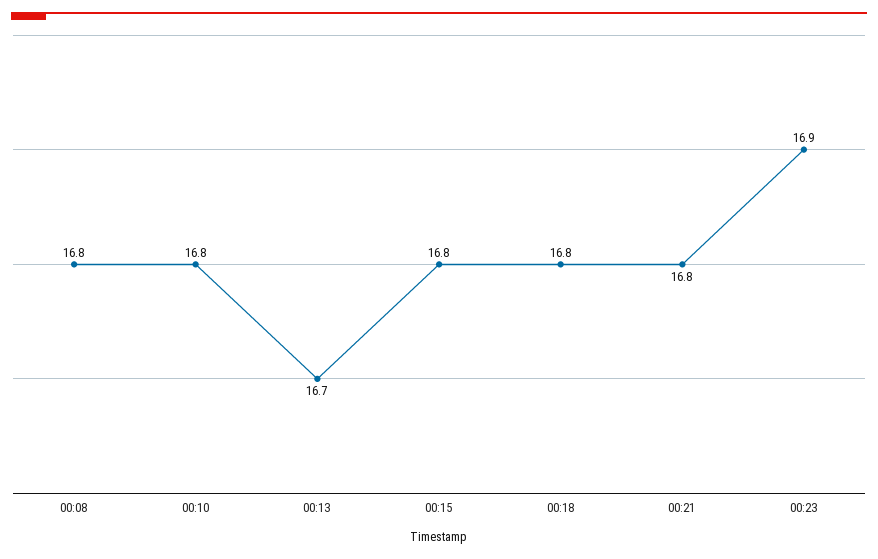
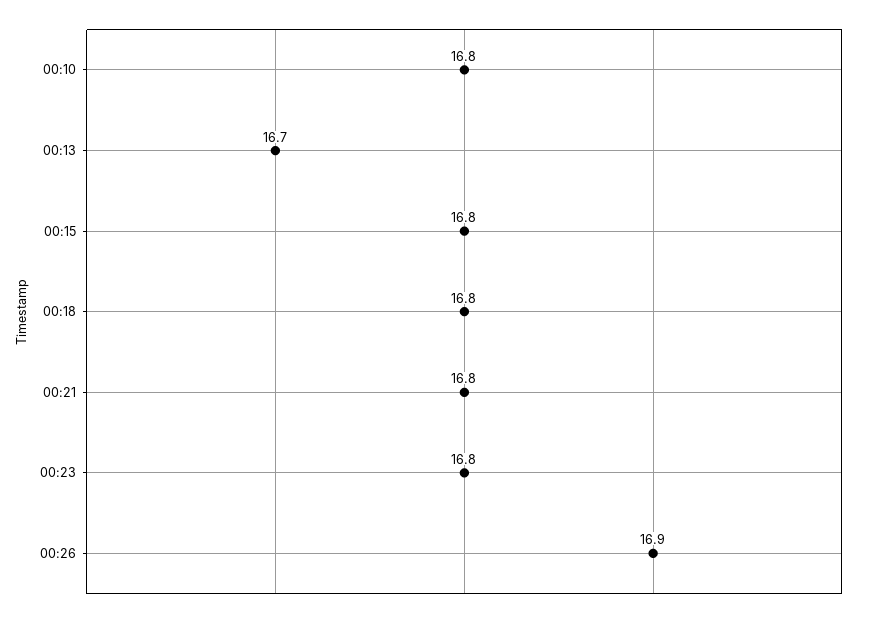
00:08: 16.8 -> none
00:23: 16.9 -> 16.8
00:26: none -> 16.9

